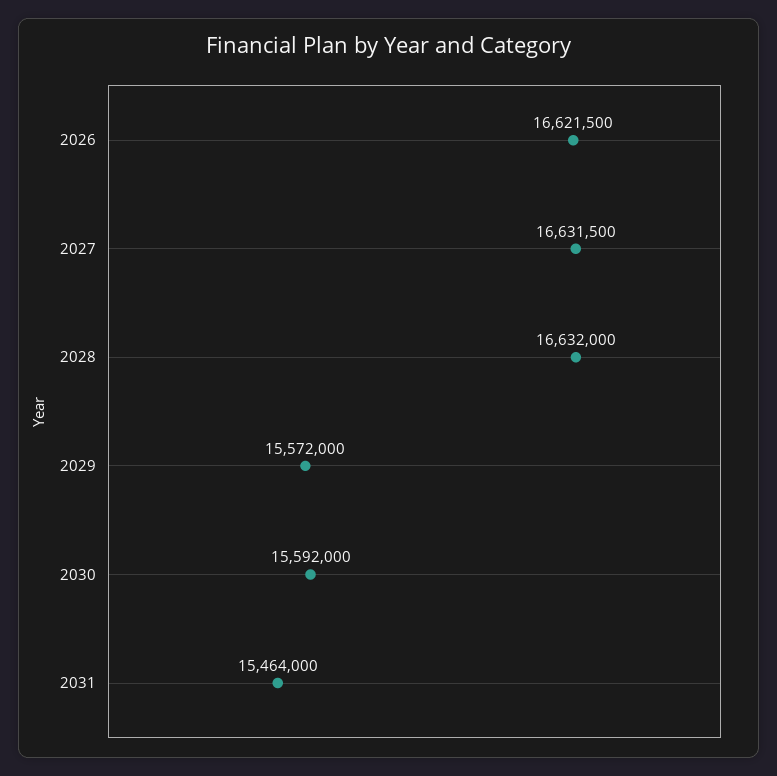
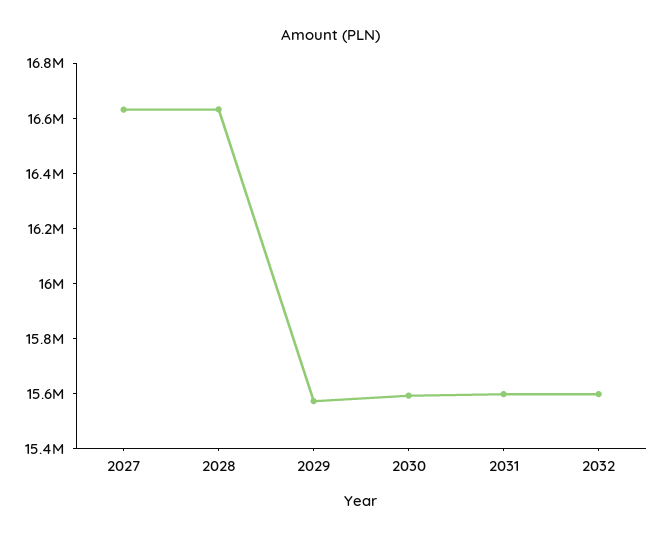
2026: 16621500 -> none
2031: 15464000 -> 15600000
2032: none -> 15600000

